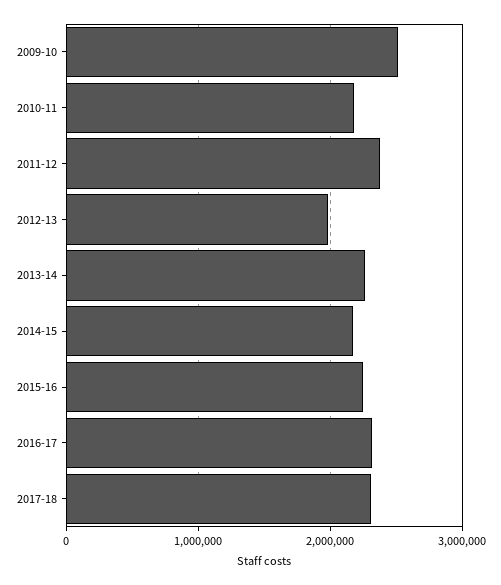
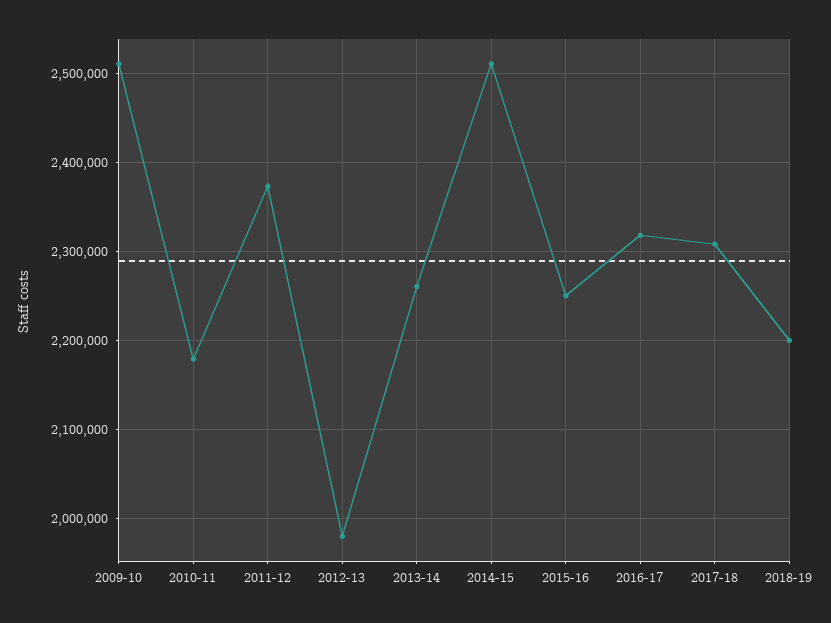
2014-15: 2200000 -> 2510000
2018-19: none -> 2200000

